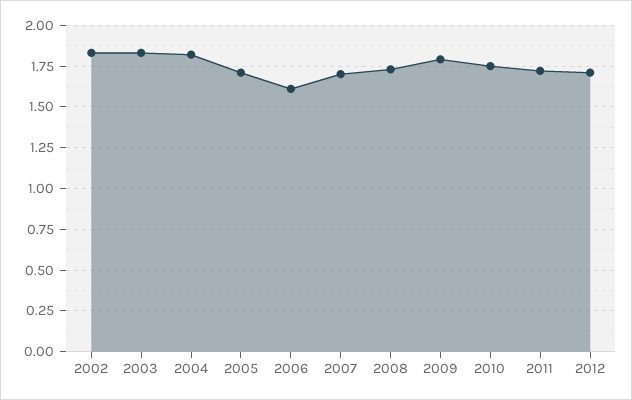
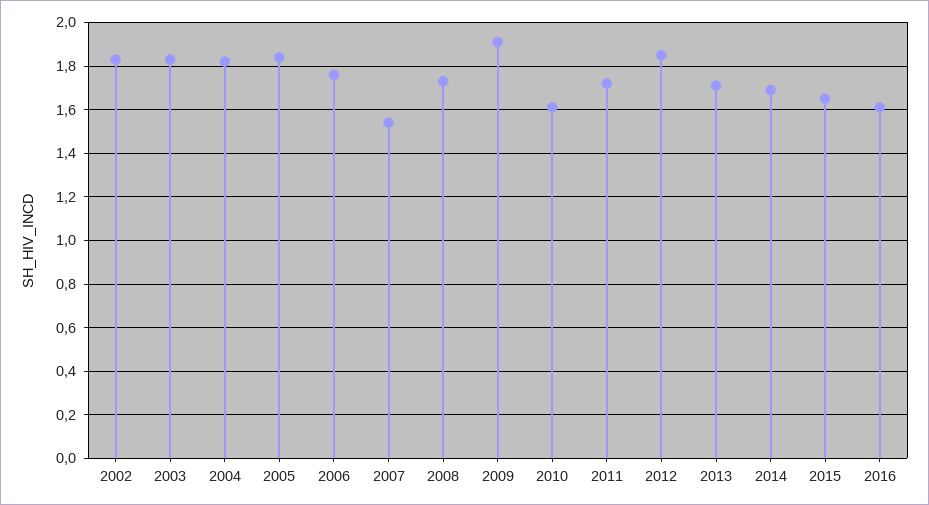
2005: 1.7 -> 1.85
2006: 1.6 -> 1.75
2007: 1.7 -> 1.55
2009: 1.8 -> 1.9
2010: 1.75 -> 1.6
2012: 1.7 -> 1.85
2013: none -> 1.7
2014: none -> 1.7
2015: none -> 1.65
2016: none -> 1.6

